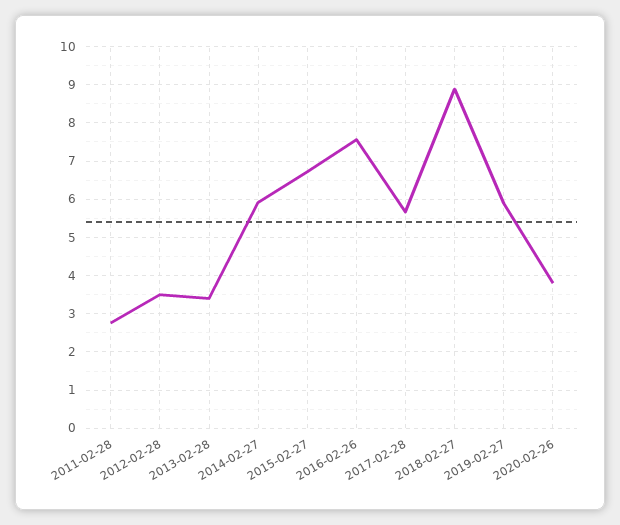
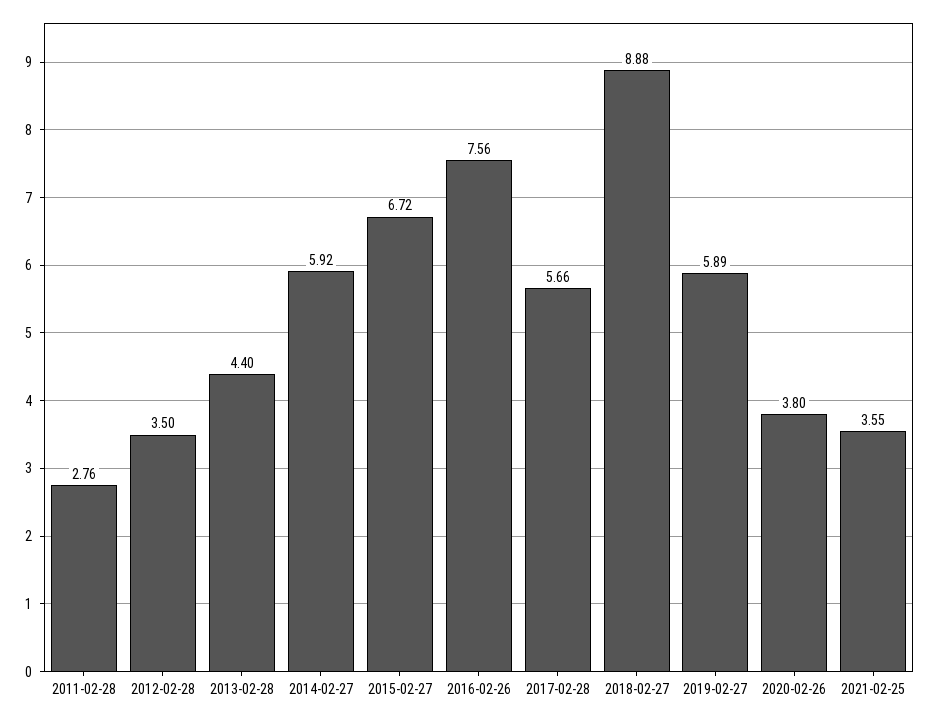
2013-02-28: 3.4 -> 4.4
2021-02-25: none -> 3.55

